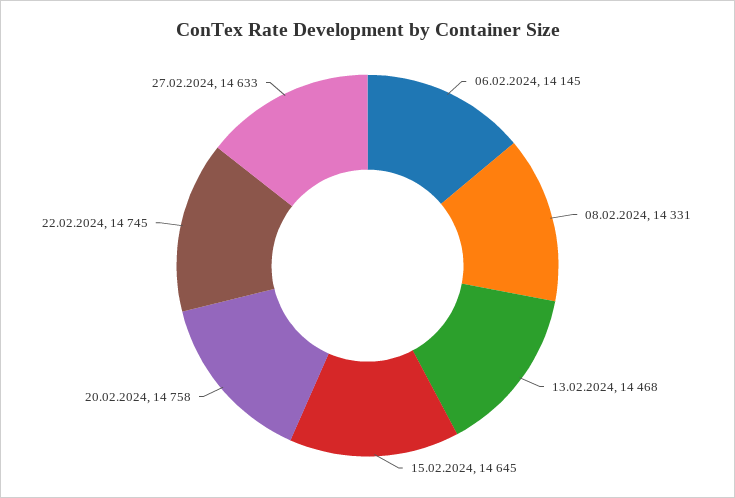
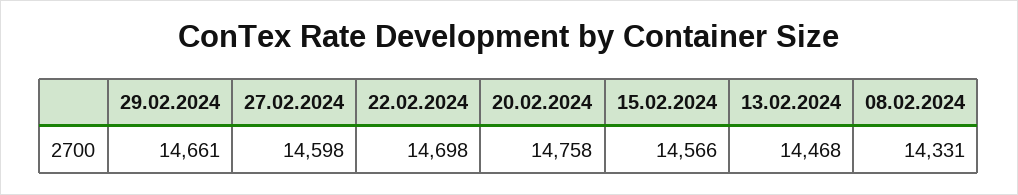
06.02.2024: 14145 -> none
15.02.2024: 14645 -> 14566
22.02.2024: 14745 -> 14698
27.02.2024: 14633 -> 14598
29.02.2024: none -> 14661

